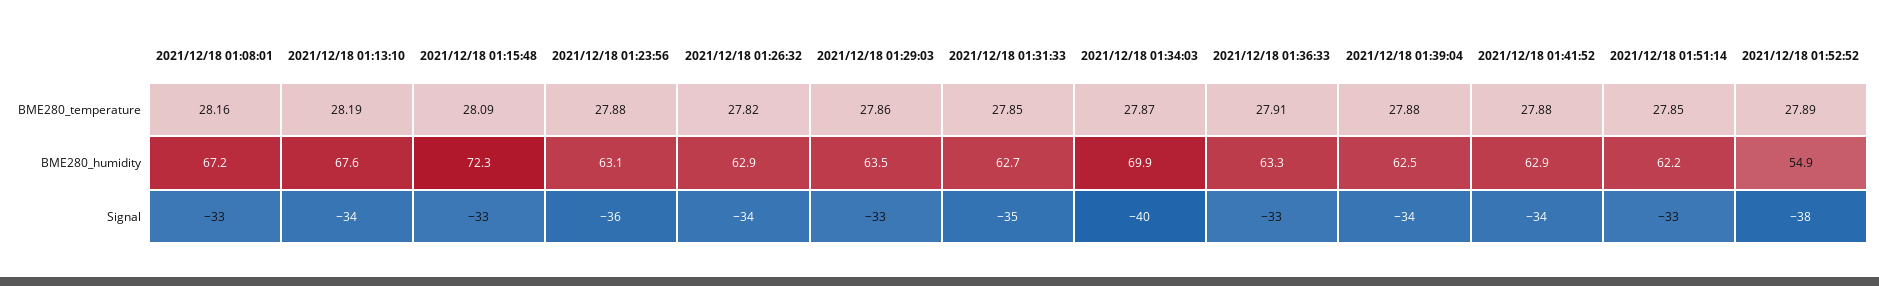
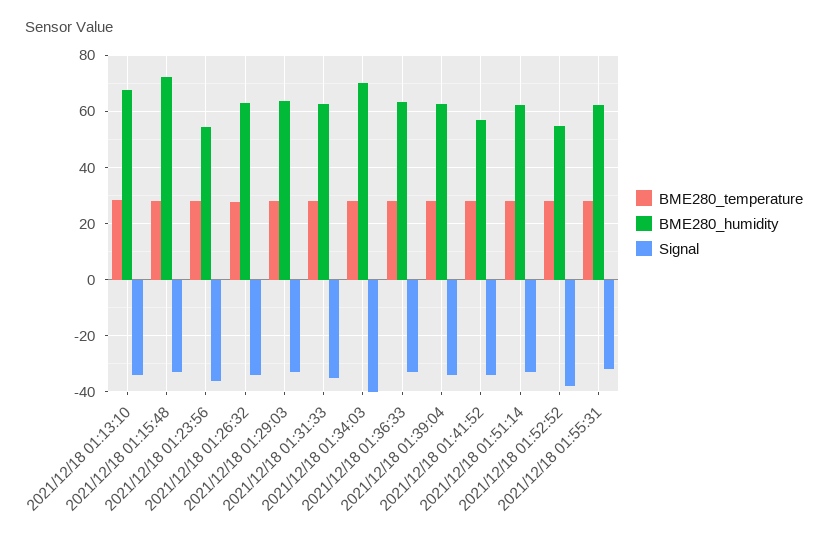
BME280_temperature, 2021/12/18 01:08:01: 28.16 -> none
BME280_humidity, 2021/12/18 01:08:01: 67.2 -> none
BME280_humidity, 2021/12/18 01:23:56: 63.1 -> 55
BME280_humidity, 2021/12/18 01:41:52: 62.9 -> 57.5
Signal, 2021/12/18 01:08:01: -33 -> none
BME280_temperature, 2021/12/18 01:55:31: none -> 27.5
BME280_humidity, 2021/12/18 01:55:31: none -> 62.5
Signal, 2021/12/18 01:55:31: none -> -32.5

